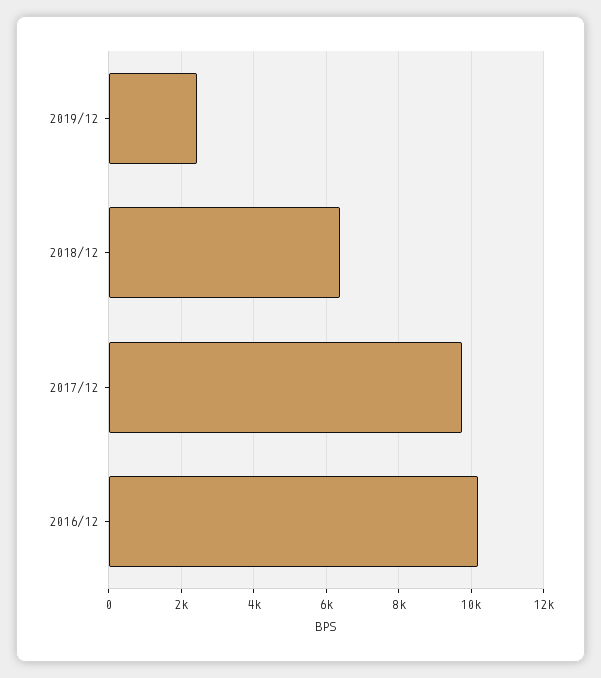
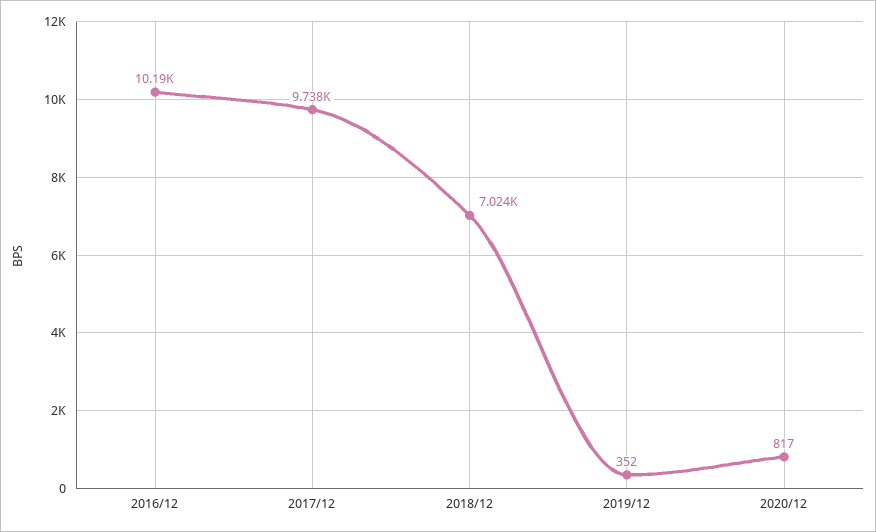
2019/12: 2400 -> 352
2018/12: 6400 -> 7024
2020/12: none -> 817

